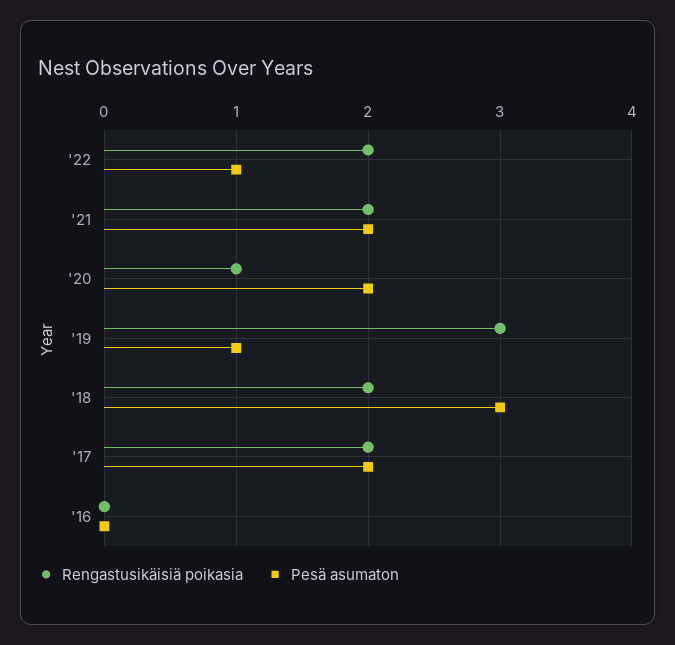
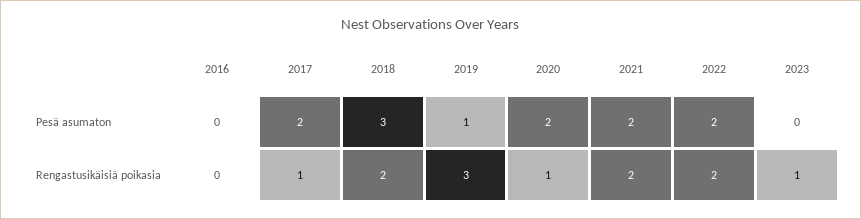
Pesä asumaton, '22: 1 -> 2
Rengastusikäisiä poikasia, '17: 2 -> 1
Pesä asumaton, 2023: none -> 0
Rengastusikäisiä poikasia, 2023: none -> 1

